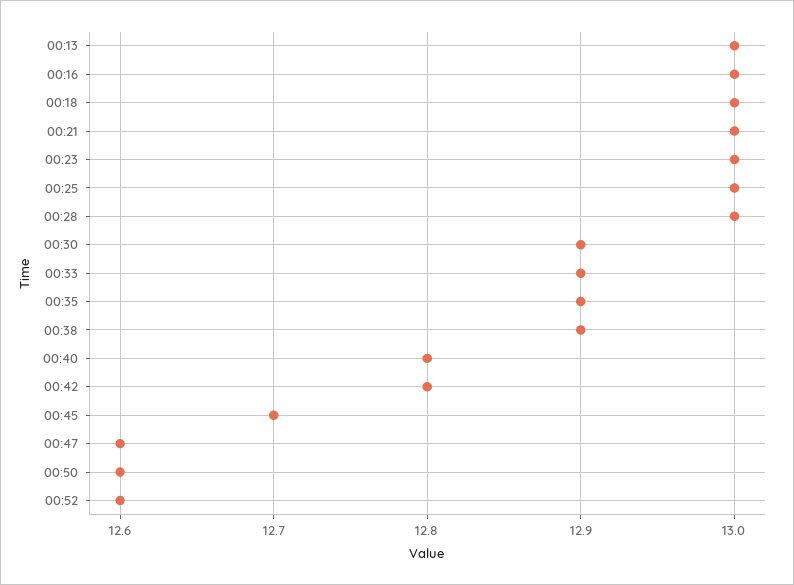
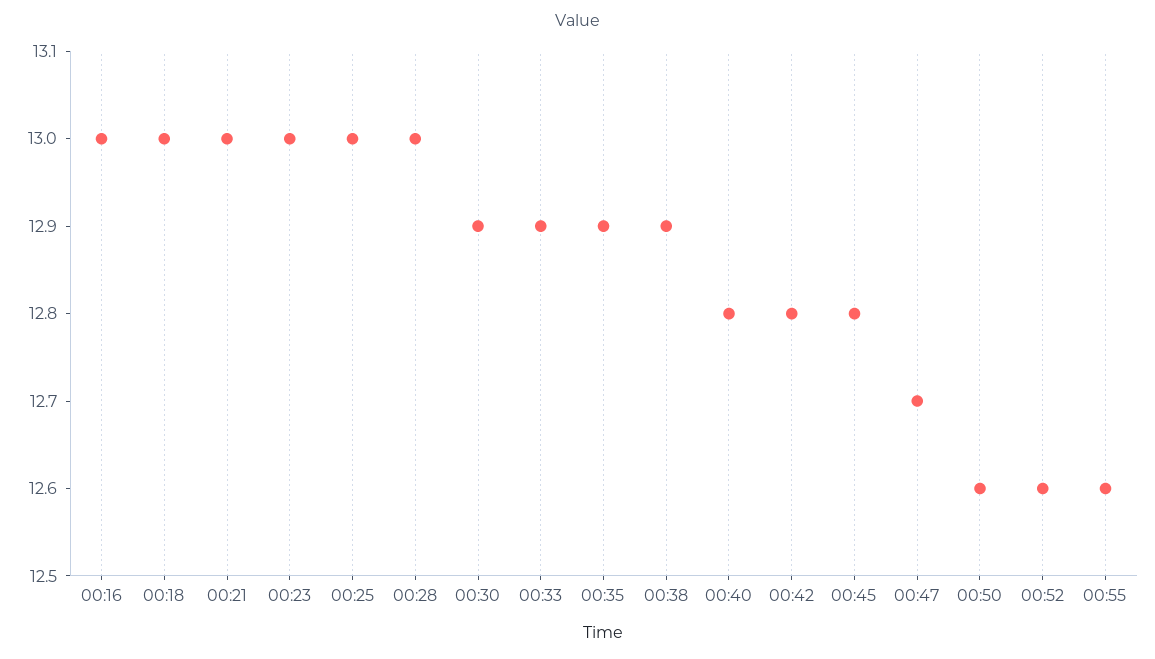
00:13: 13 -> none
00:45: 12.7 -> 12.8
00:47: 12.6 -> 12.7
00:55: none -> 12.6

